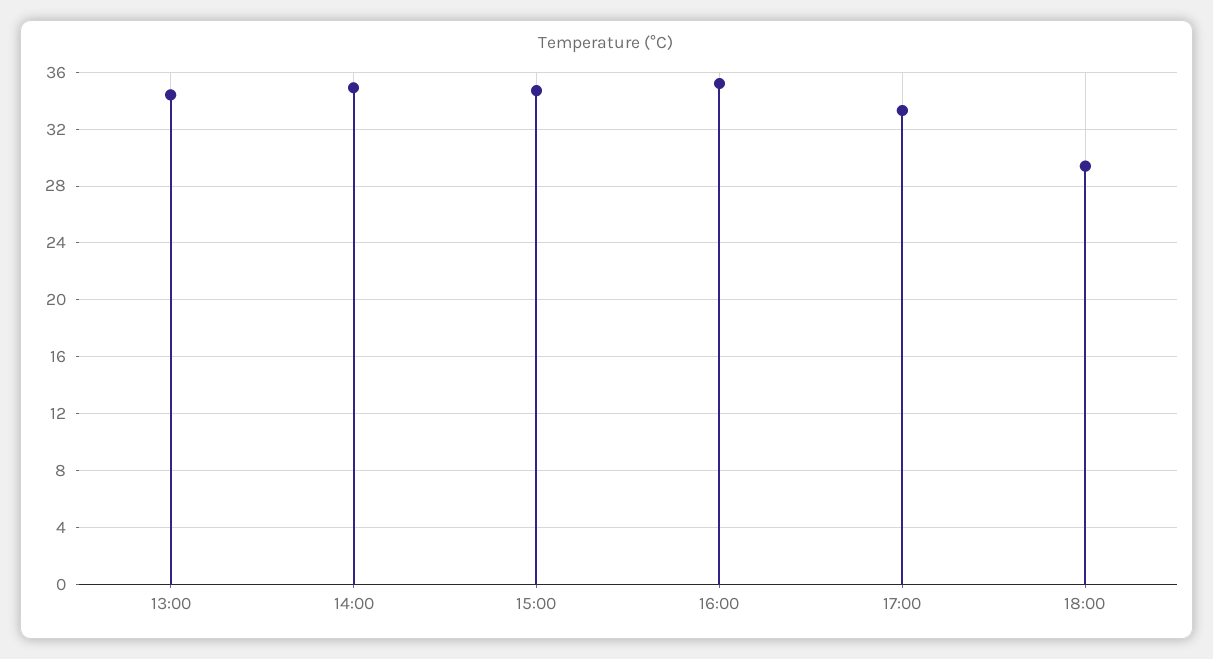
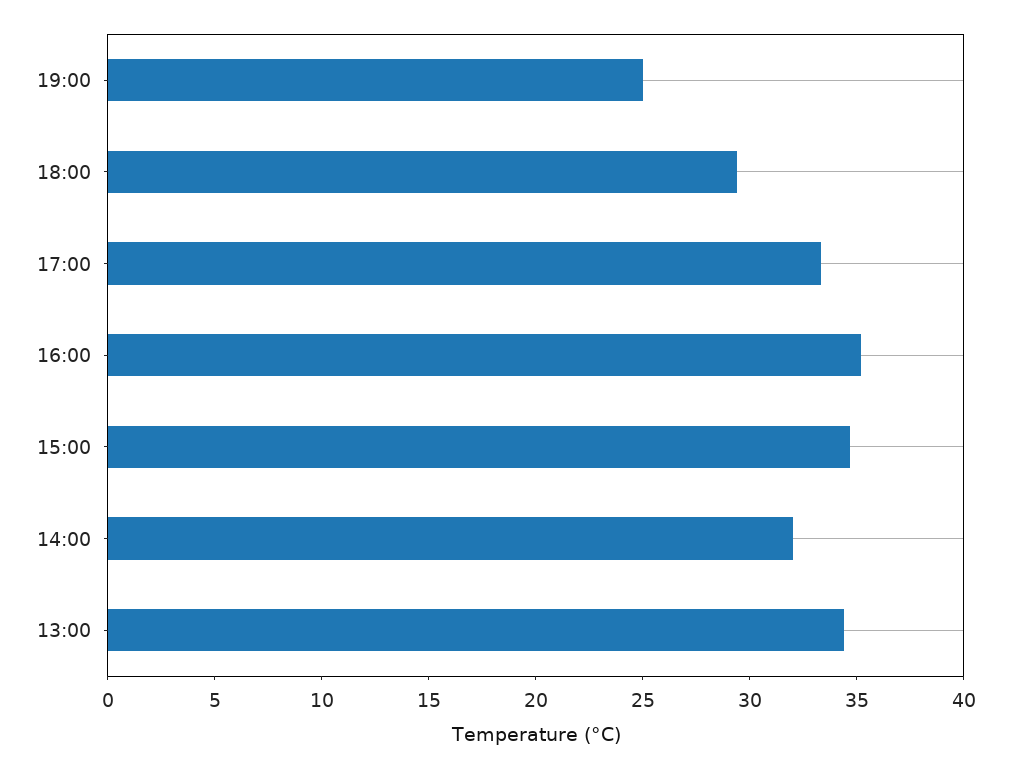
14:00: 35 -> 32
19:00: none -> 25

